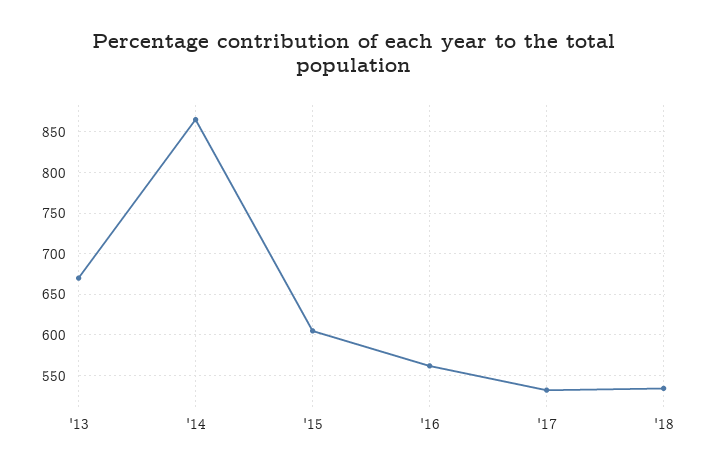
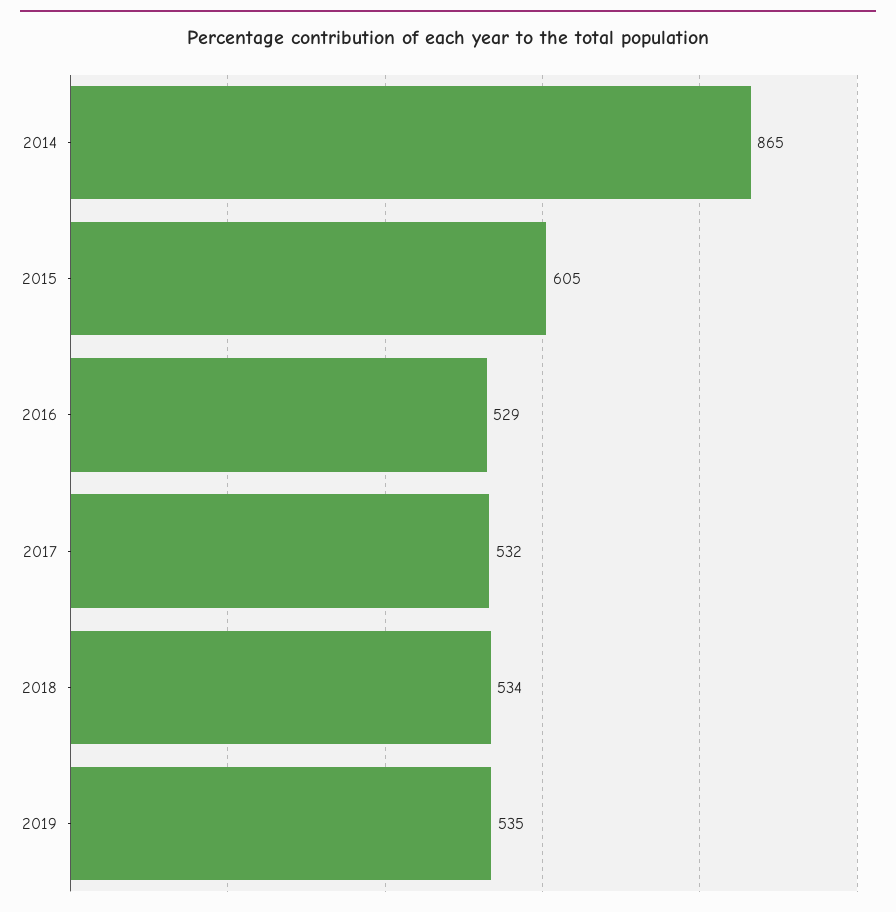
'13: 670 -> none
'16: 560 -> 529
2019: none -> 535

